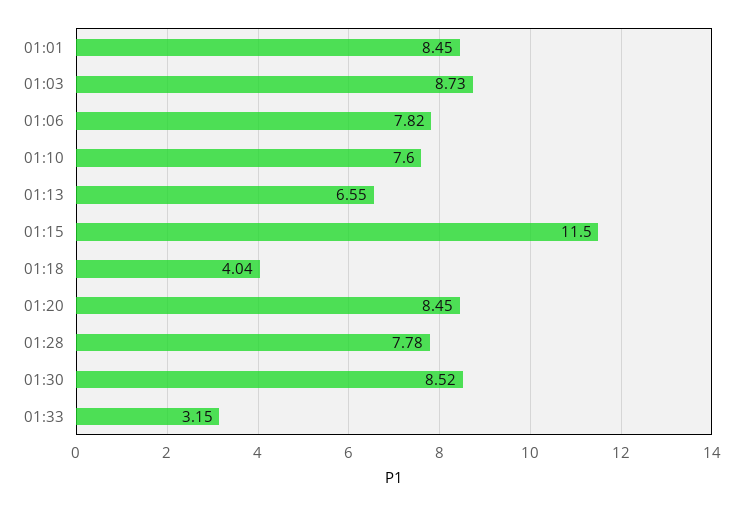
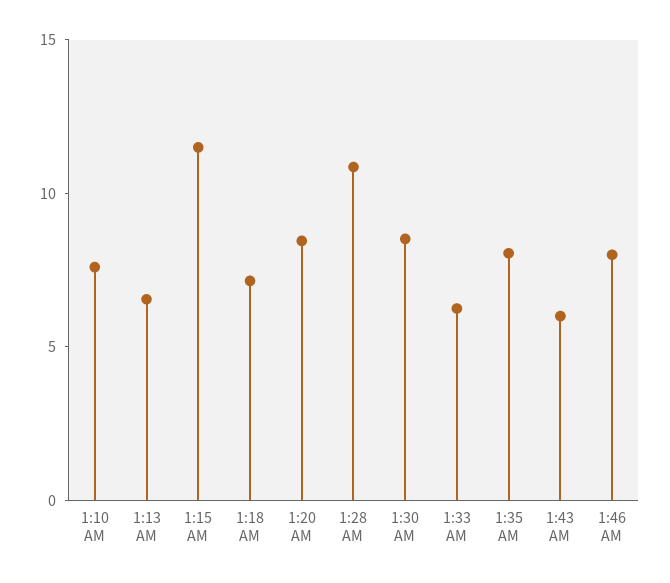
01:01: 8.45 -> none
01:03: 8.73 -> none
01:06: 7.82 -> none
01:18: 4.04 -> 7
01:28: 7.78 -> 11
01:33: 3.15 -> 6
1:35 AM: none -> 8
1:43 AM: none -> 6
1:46 AM: none -> 8

